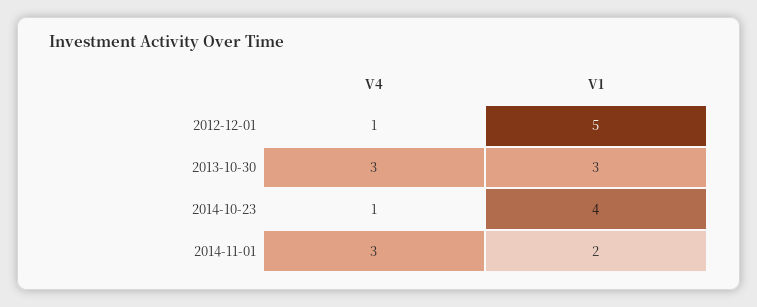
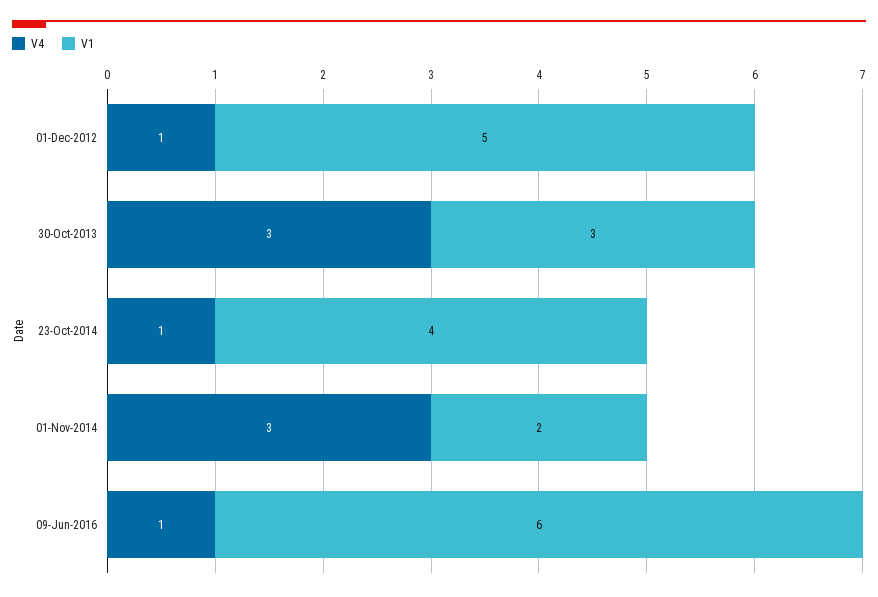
V4, 09-Jun-2016: none -> 1
V1, 09-Jun-2016: none -> 6

